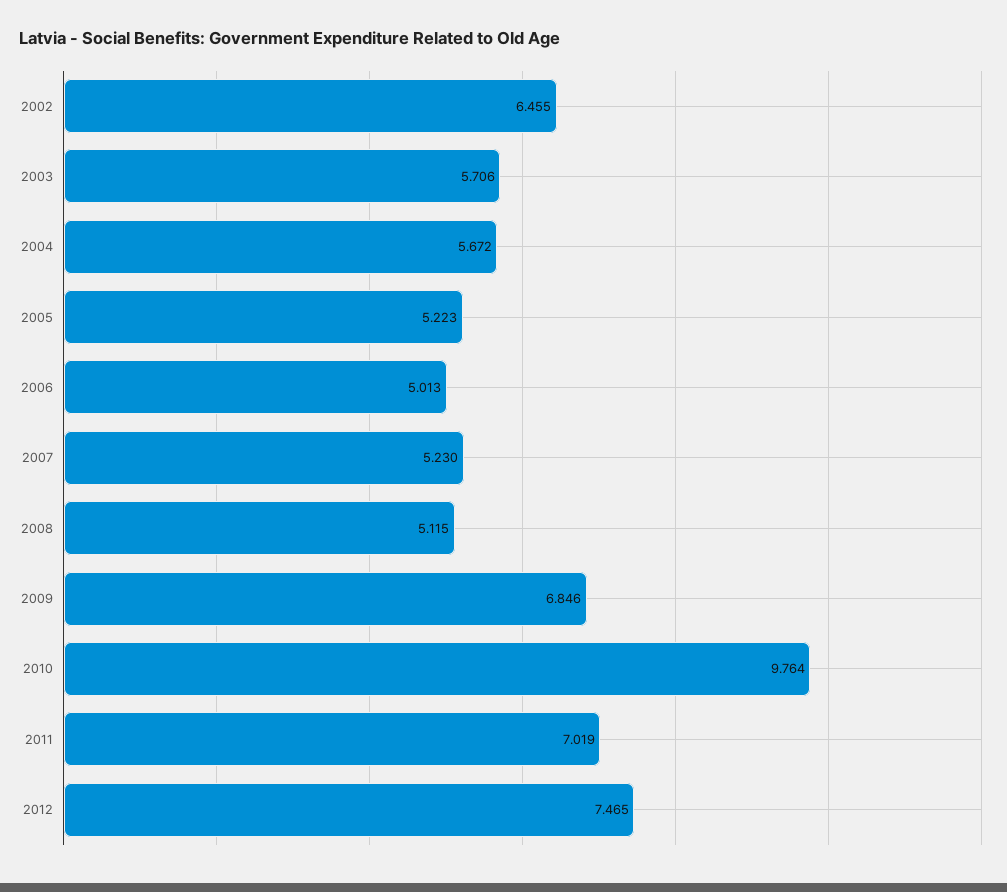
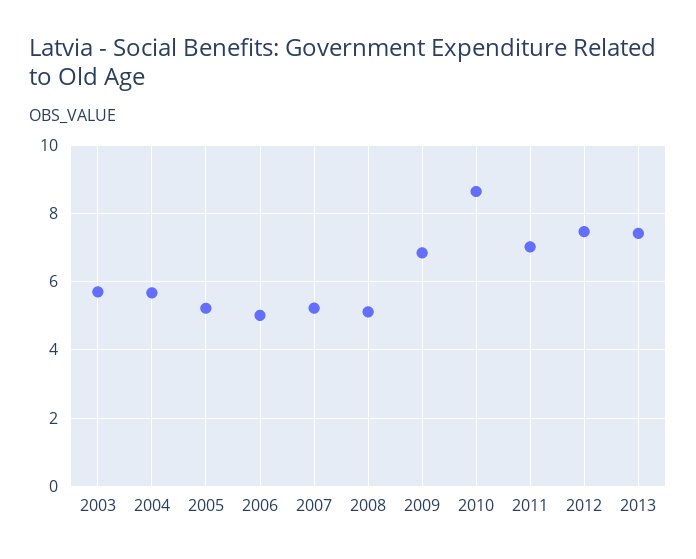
2002: 6.455 -> none
2010: 9.764 -> 8.6
2013: none -> 7.4

